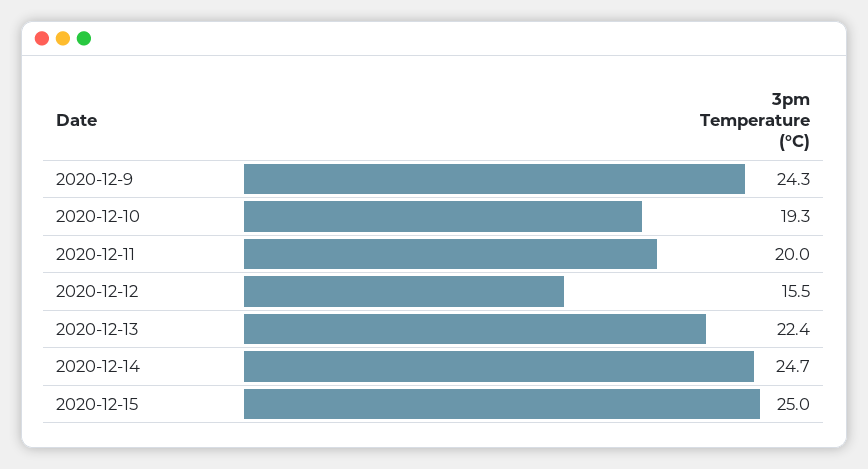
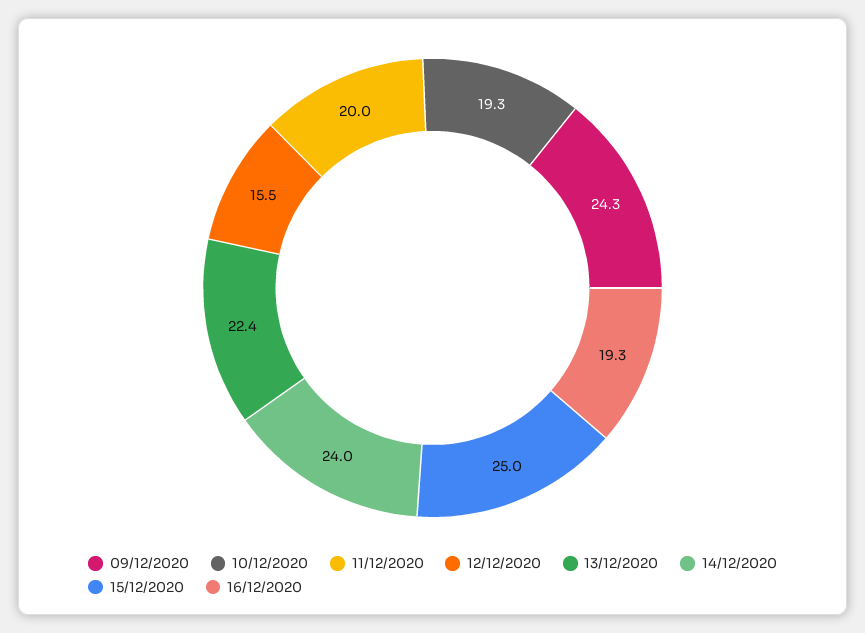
2020-12-14: 24.7 -> 24
16/12/2020: none -> 19.3

